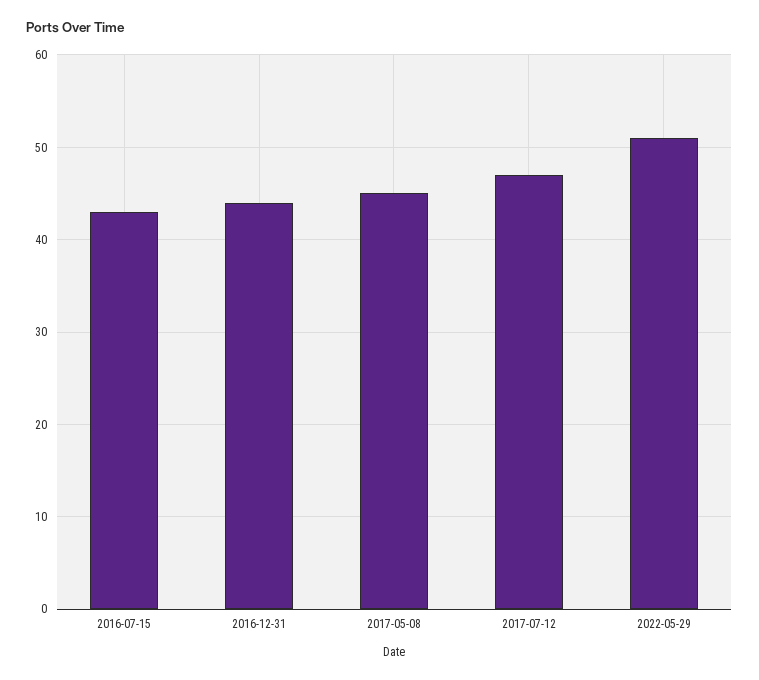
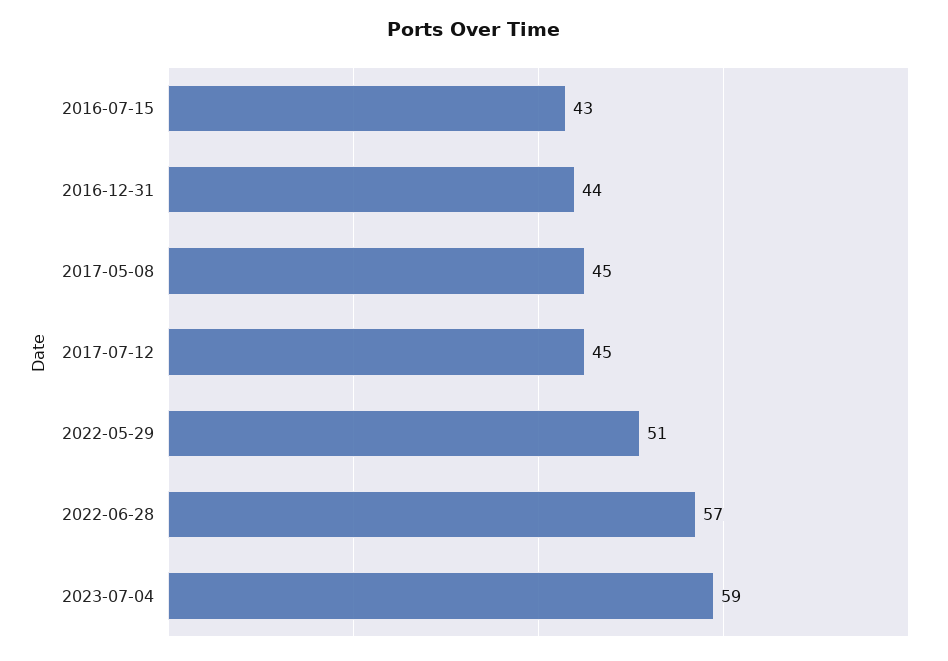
2017-07-12: 47 -> 45
2022-06-28: none -> 57
2023-07-04: none -> 59

